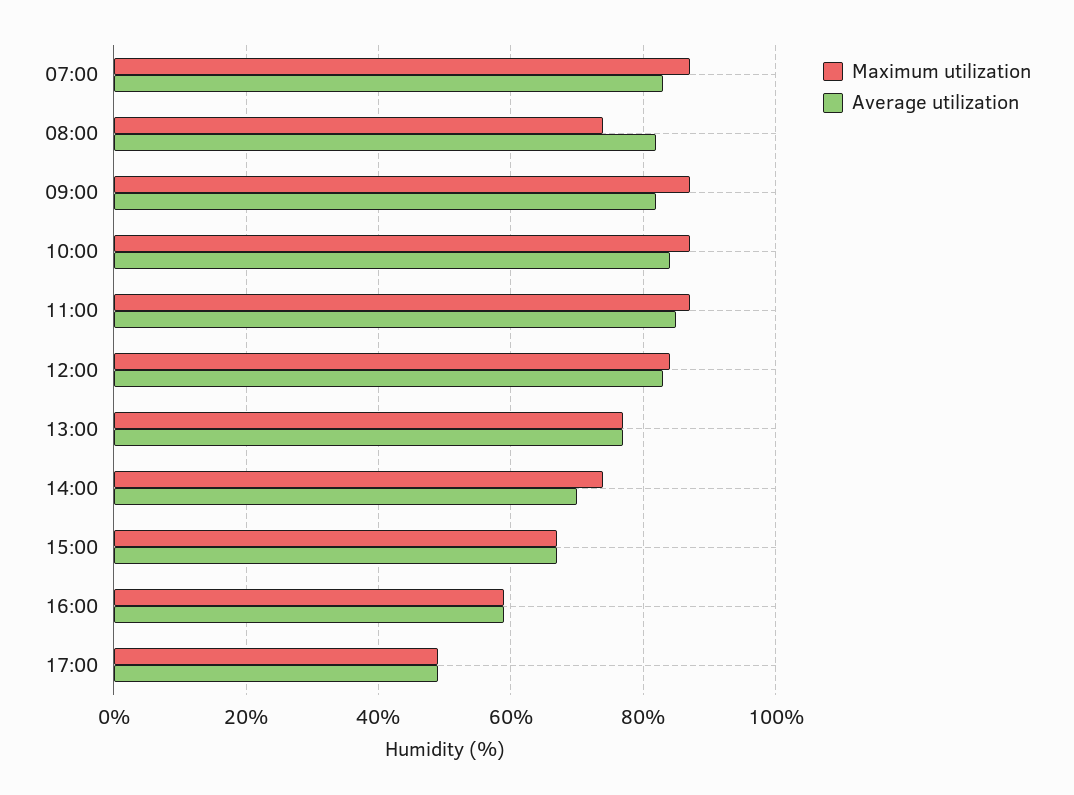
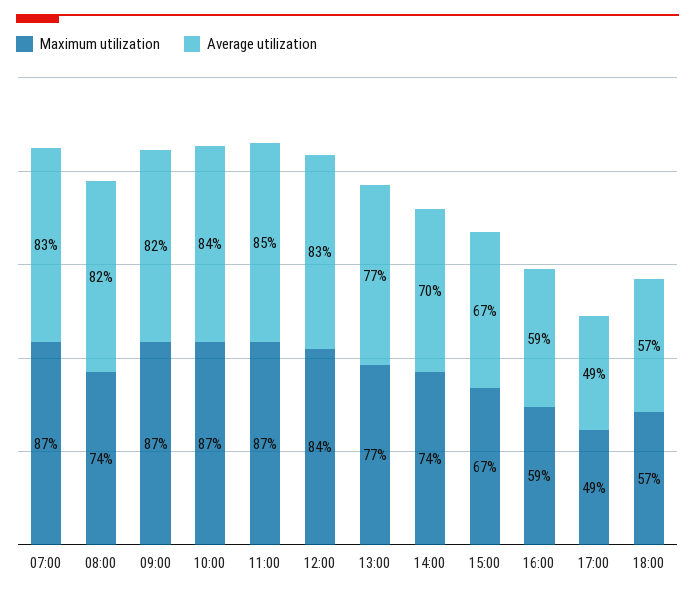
Maximum utilization, 18:00: none -> 57
Average utilization, 18:00: none -> 57

